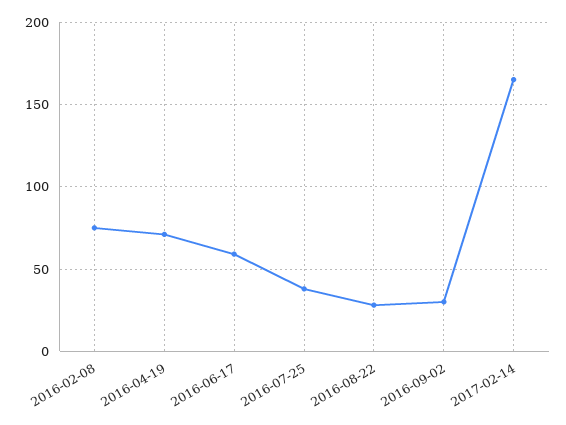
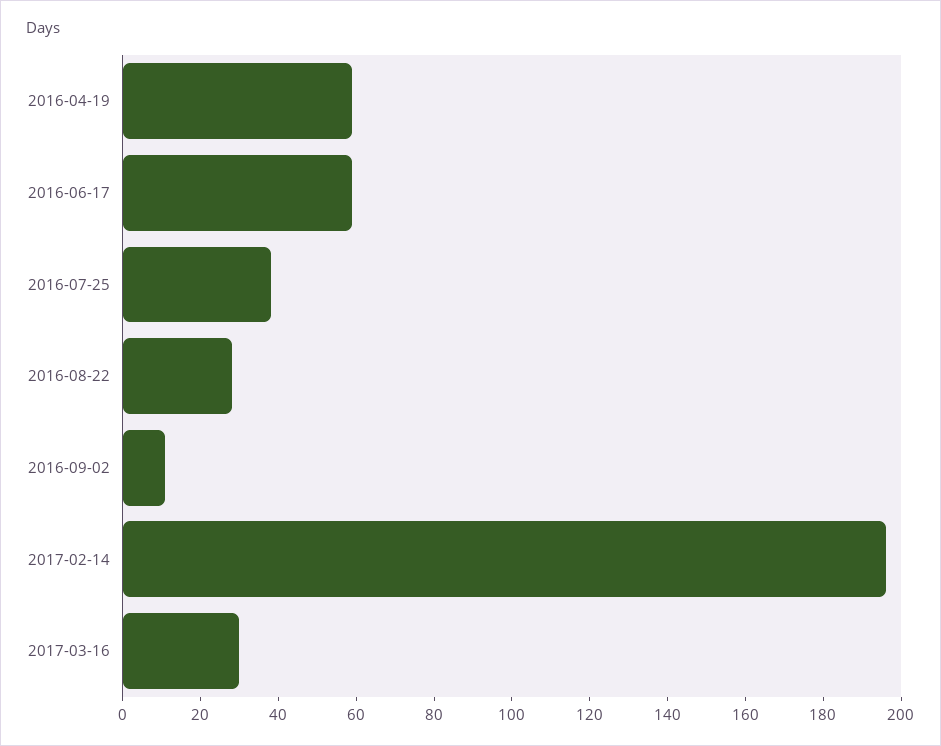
2016-02-08: 75 -> none
2016-04-19: 70 -> 60
2016-09-02: 30 -> 10
2017-02-14: 165 -> 195
2017-03-16: none -> 30

